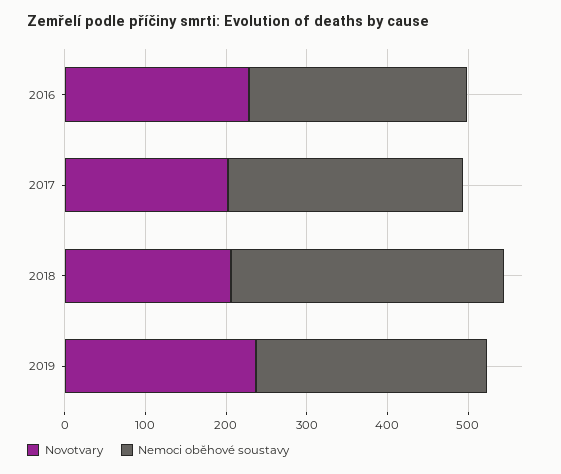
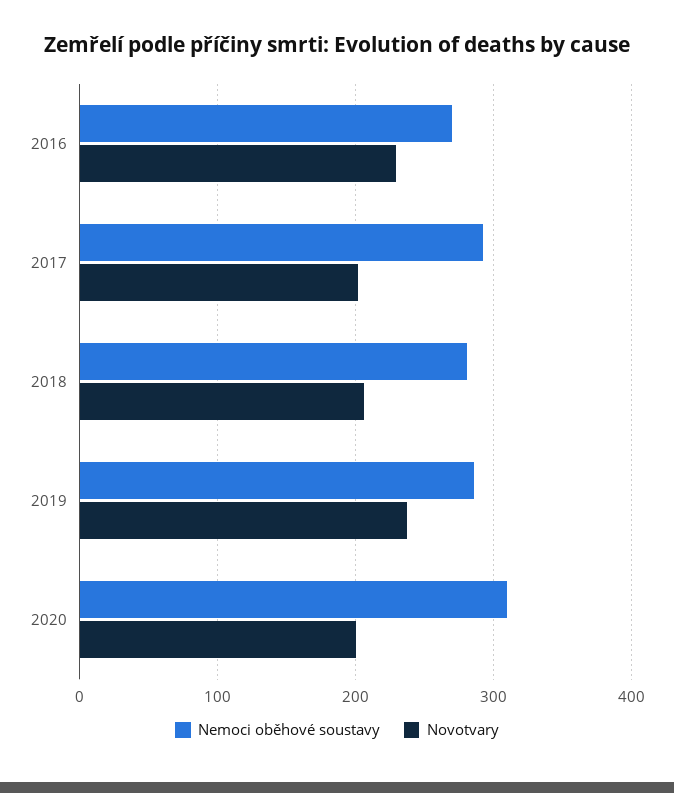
Nemoci oběhové soustavy, 2018: 340 -> 280
Nemoci oběhové soustavy, 2020: none -> 310
Novotvary, 2020: none -> 200

